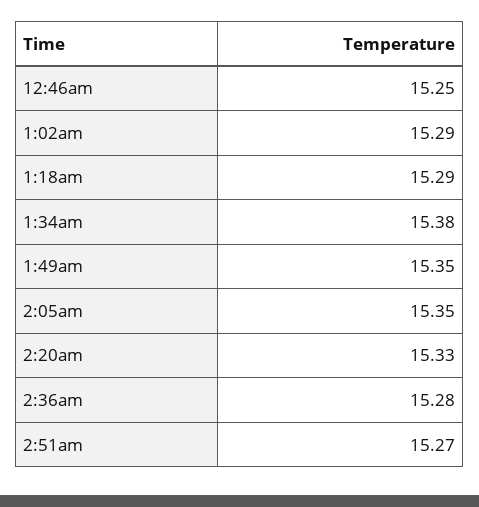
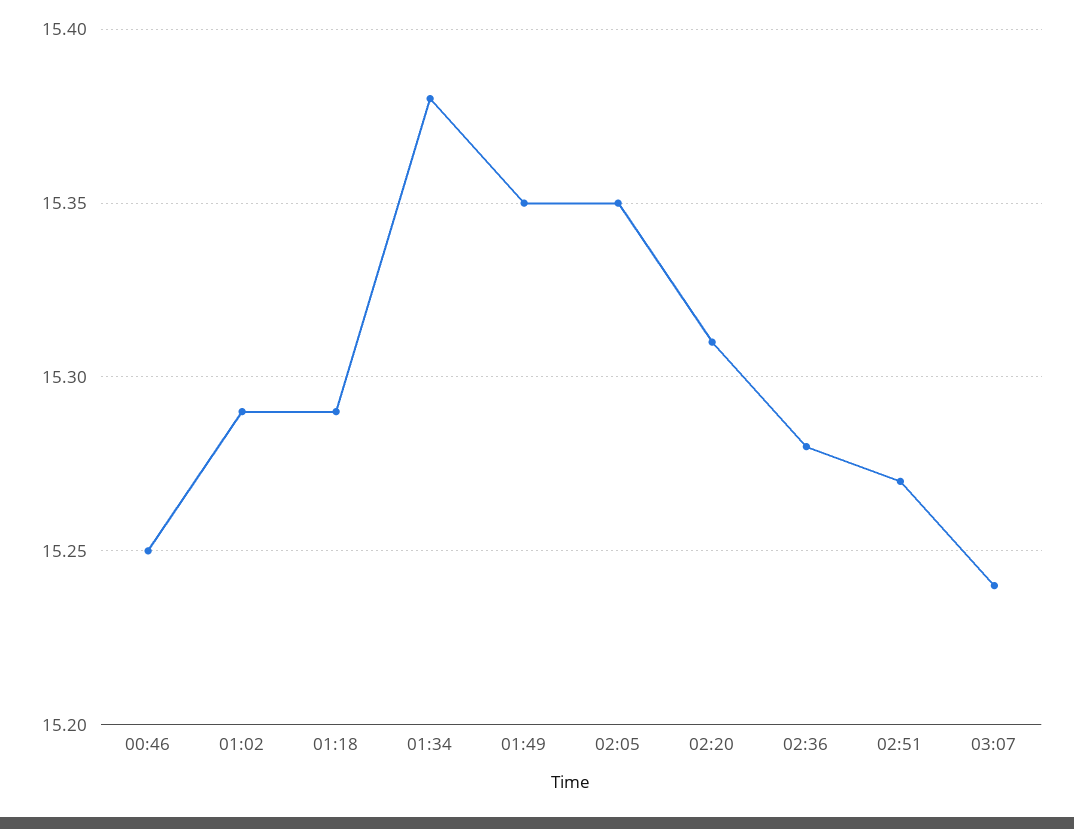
2:20am: 15.33 -> 15.31
03:07: none -> 15.24

